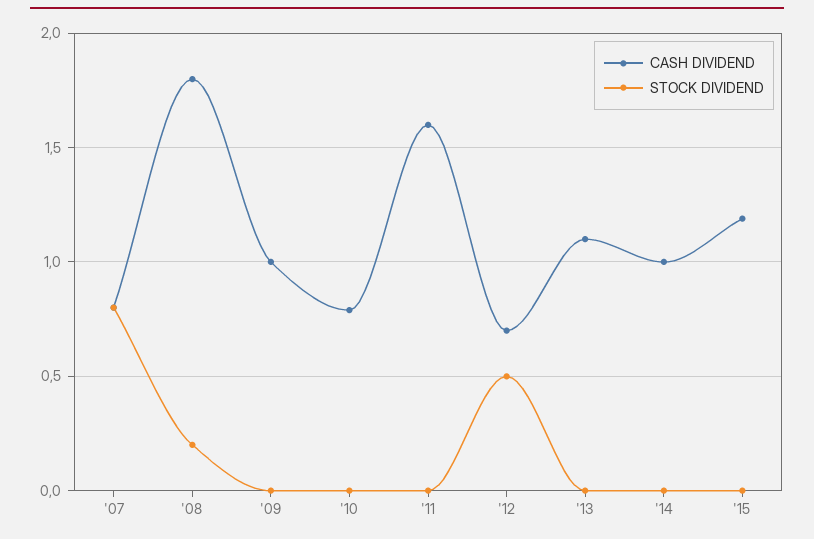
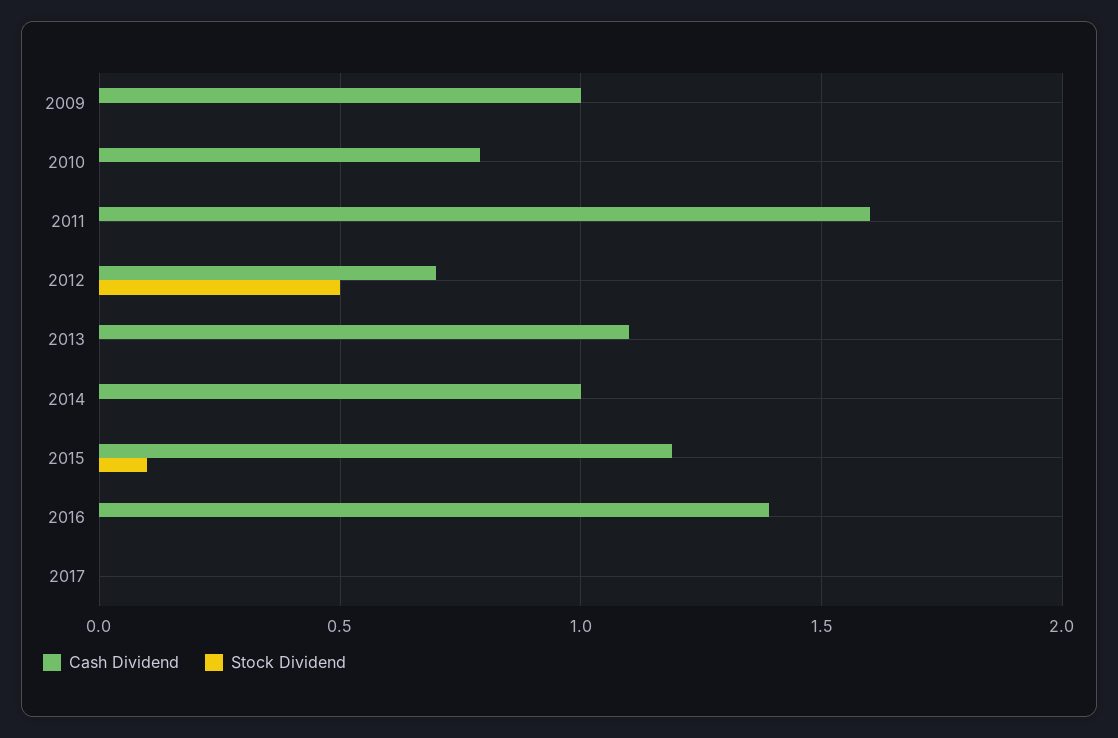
CASH DIVIDEND, '07: 0.8 -> none
STOCK DIVIDEND, '07: 0.8 -> none
CASH DIVIDEND, '08: 1.8 -> none
STOCK DIVIDEND, '08: 0.2 -> none
STOCK DIVIDEND, '15: 0 -> 0.1
CASH DIVIDEND, 2016: none -> 1.4
STOCK DIVIDEND, 2016: none -> 0
CASH DIVIDEND, 2017: none -> 0
STOCK DIVIDEND, 2017: none -> 0

